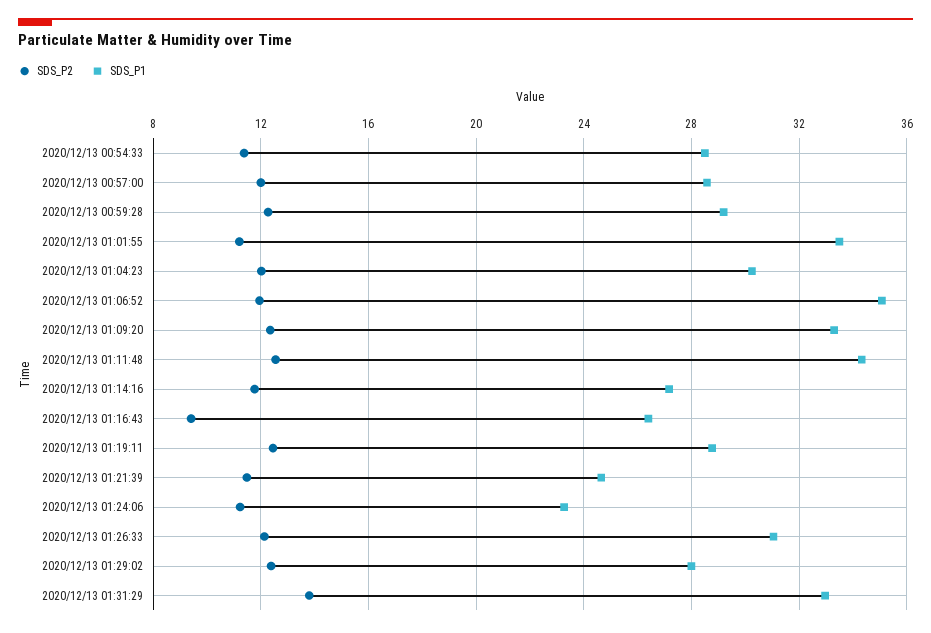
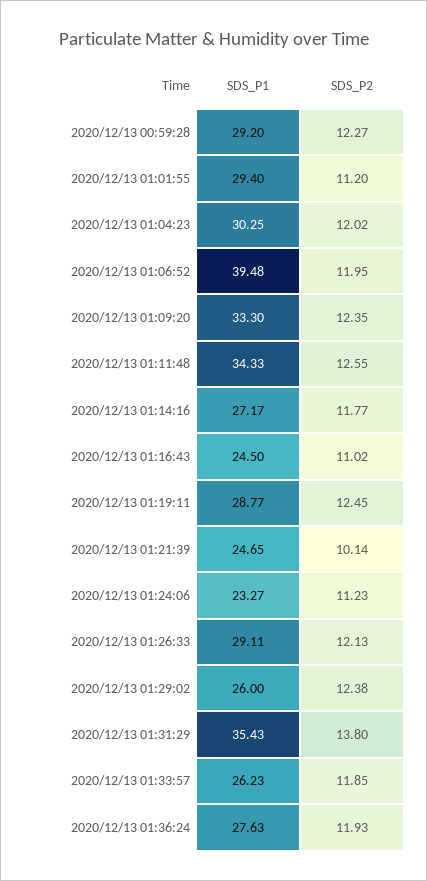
SDS_P2, 2020/12/13 00:54:33: 11.5 -> none
SDS_P1, 2020/12/13 00:54:33: 28.5 -> none
SDS_P2, 2020/12/13 00:57:00: 12 -> none
SDS_P1, 2020/12/13 00:57:00: 28.5 -> none
SDS_P1, 2020/12/13 01:01:55: 33.5 -> 29.4
SDS_P1, 2020/12/13 01:06:52: 35 -> 39.48
SDS_P2, 2020/12/13 01:16:43: 9.5 -> 11.02
SDS_P1, 2020/12/13 01:16:43: 26.5 -> 24.5
SDS_P2, 2020/12/13 01:21:39: 11.5 -> 10.14
SDS_P1, 2020/12/13 01:26:33: 31 -> 29.11
SDS_P1, 2020/12/13 01:29:02: 28 -> 26
SDS_P1, 2020/12/13 01:31:29: 33 -> 35.43
SDS_P1, 2020/12/13 01:33:57: none -> 26.23
SDS_P2, 2020/12/13 01:33:57: none -> 11.85
SDS_P1, 2020/12/13 01:36:24: none -> 27.63
SDS_P2, 2020/12/13 01:36:24: none -> 11.93

